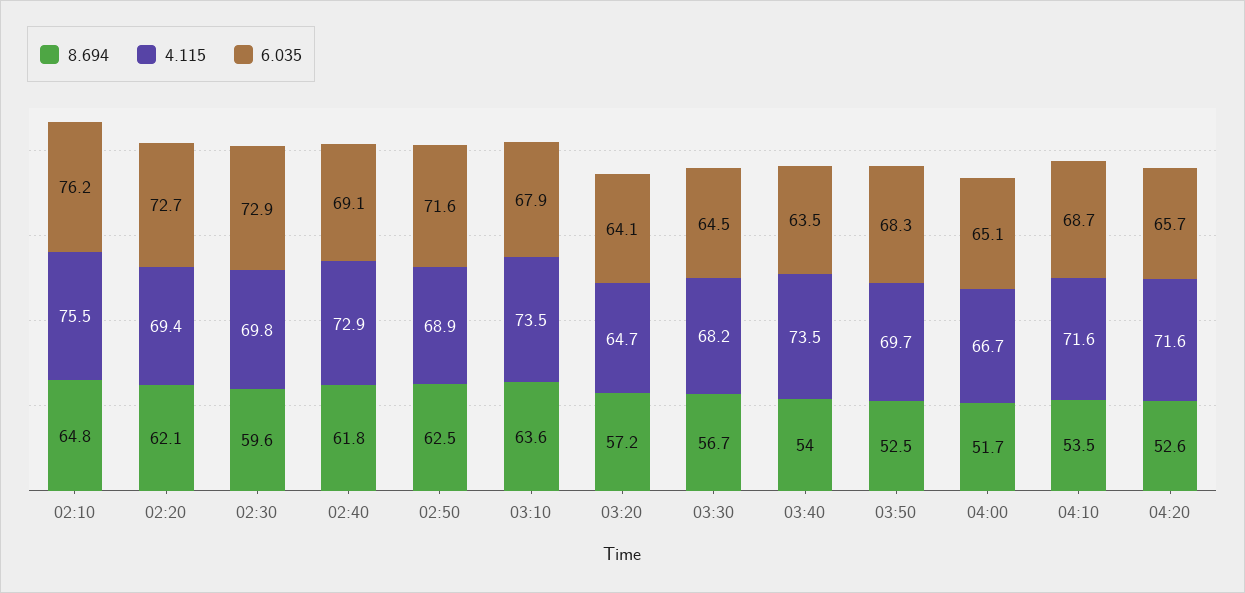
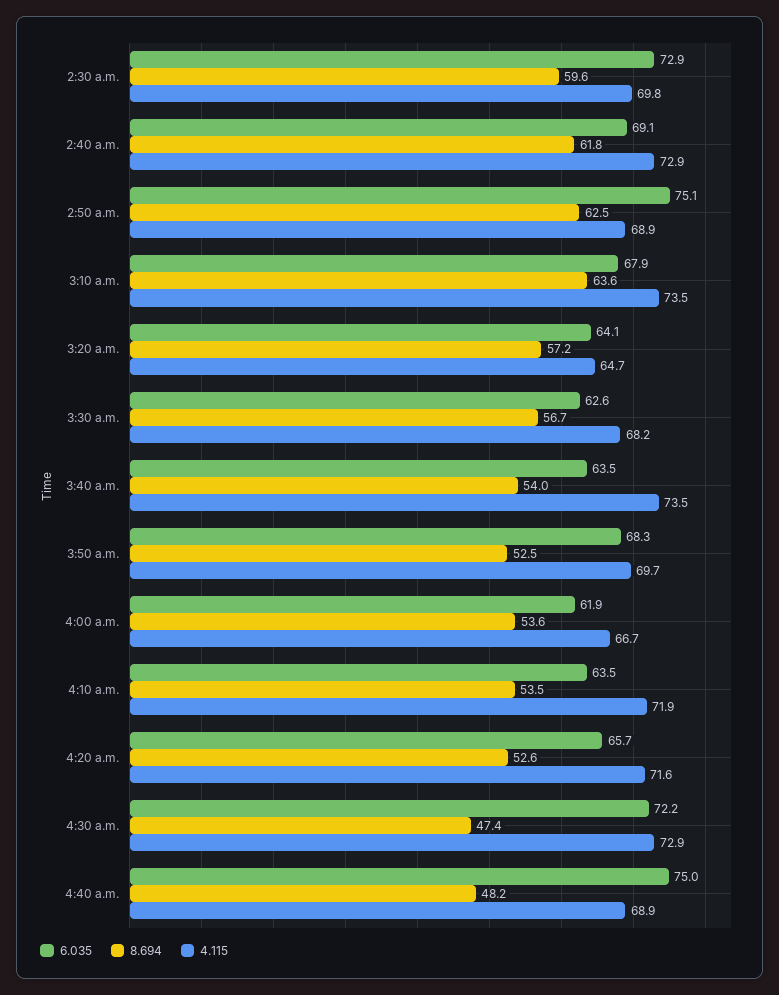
8.694, 02:10: 64.8 -> none
4.115, 02:10: 75.5 -> none
6.035, 02:10: 76.2 -> none
8.694, 02:20: 62.1 -> none
4.115, 02:20: 69.4 -> none
6.035, 02:20: 72.7 -> none
6.035, 02:50: 71.6 -> 75.1
6.035, 03:30: 64.5 -> 62.6
8.694, 04:00: 51.7 -> 53.6
6.035, 04:00: 65.1 -> 61.9
4.115, 04:10: 71.6 -> 71.9
6.035, 04:10: 68.7 -> 63.5
6.035, 4:30 a.m.: none -> 72.2
8.694, 4:30 a.m.: none -> 47.4
4.115, 4:30 a.m.: none -> 72.9
6.035, 4:40 a.m.: none -> 75
8.694, 4:40 a.m.: none -> 48.2
4.115, 4:40 a.m.: none -> 68.9

